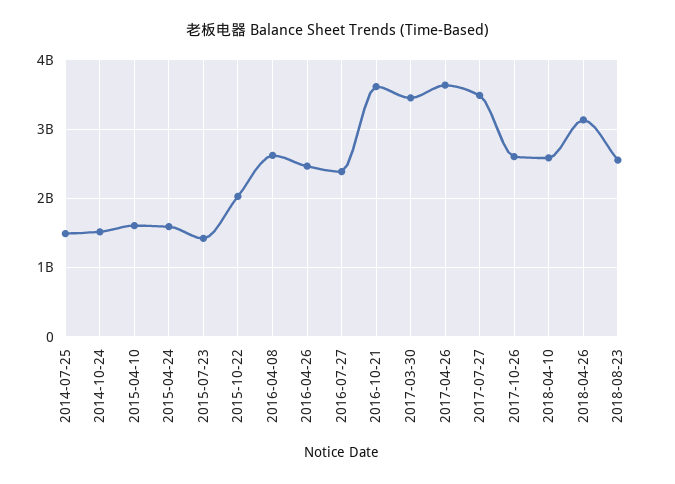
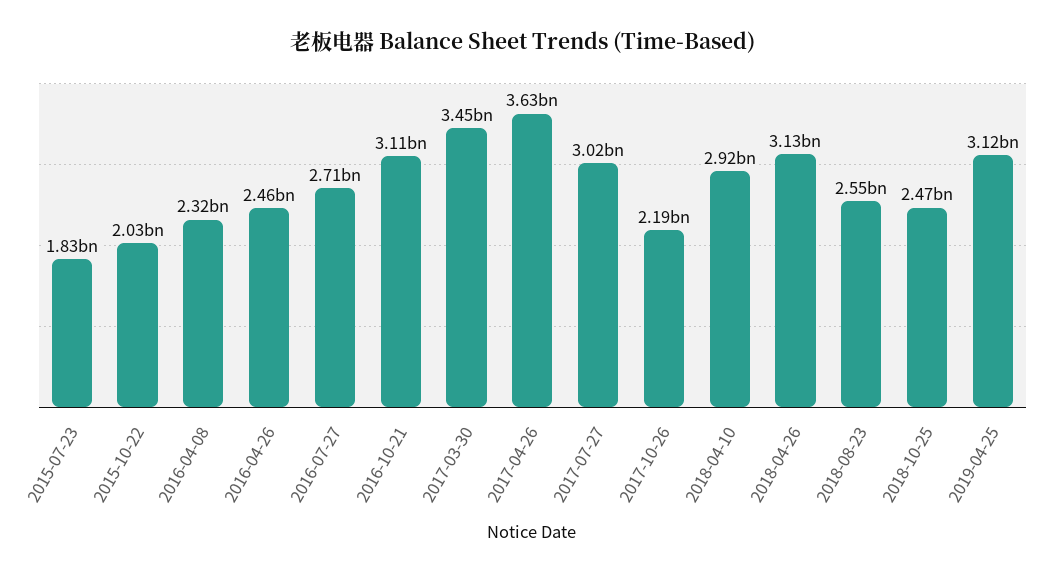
2014-07-25: 1500000000 -> none
2014-10-24: 1500000000 -> none
2015-04-10: 1600000000 -> none
2015-04-24: 1600000000 -> none
2015-07-23: 1400000000 -> 1830000000
2016-04-08: 2600000000 -> 2320000000
2016-07-27: 2400000000 -> 2710000000
2016-10-21: 3600000000 -> 3110000000
2017-07-27: 3500000000 -> 3020000000
2017-10-26: 2600000000 -> 2190000000
2018-04-10: 2600000000 -> 2920000000
2018-10-25: none -> 2470000000
2019-04-25: none -> 3120000000

